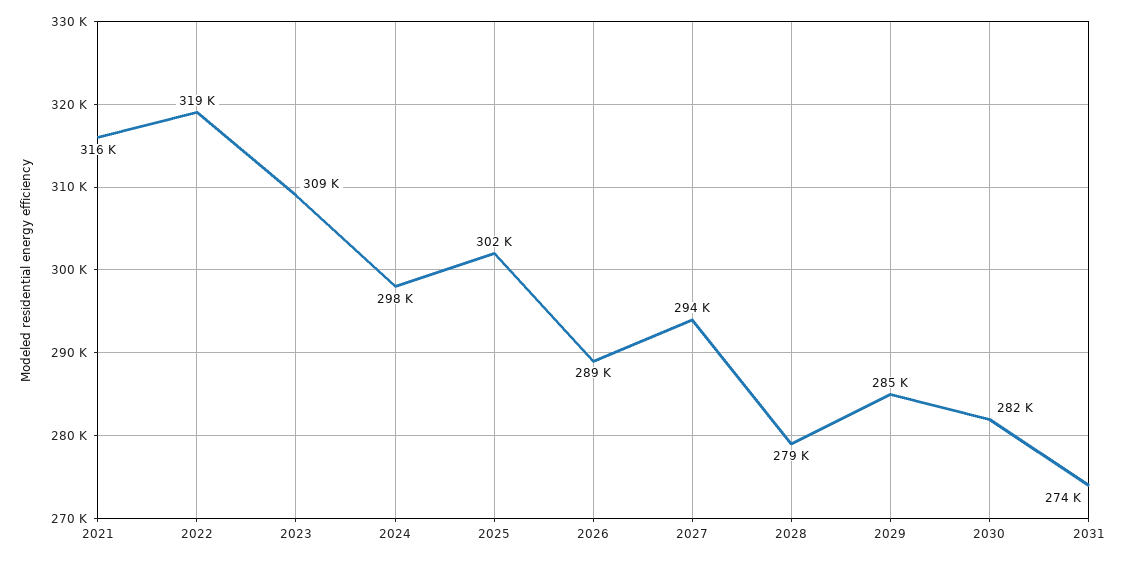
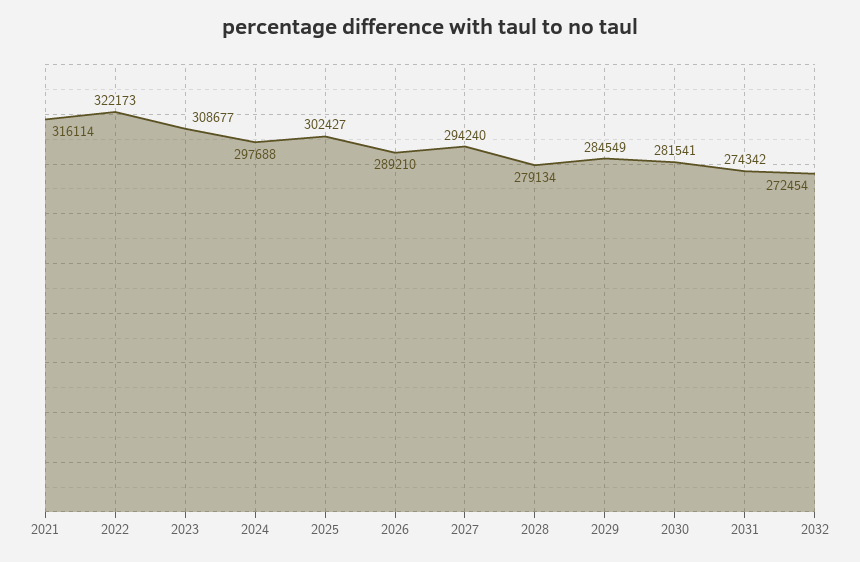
2022: 319000 -> 322173
2032: none -> 272454

